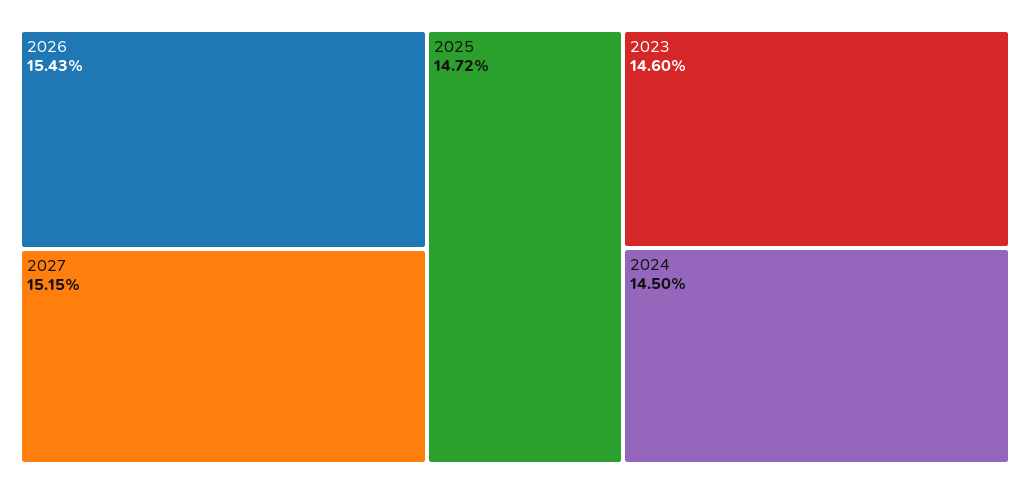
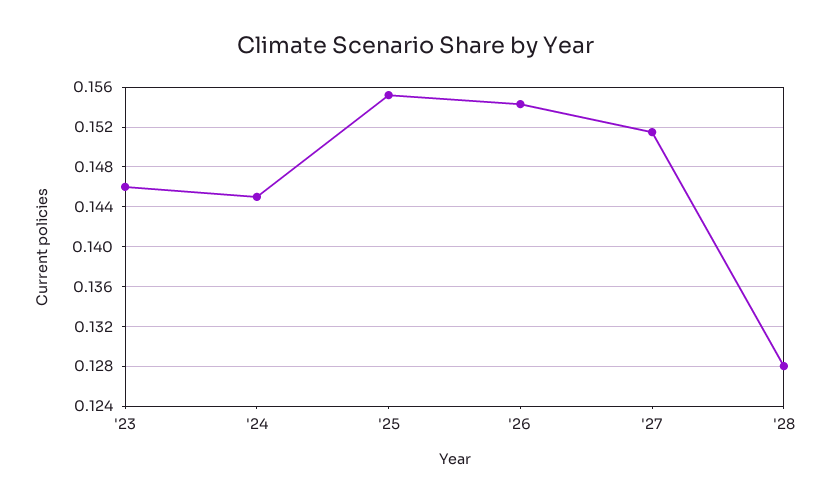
2025: 0.1472 -> 0.155
'28: none -> 0.128

